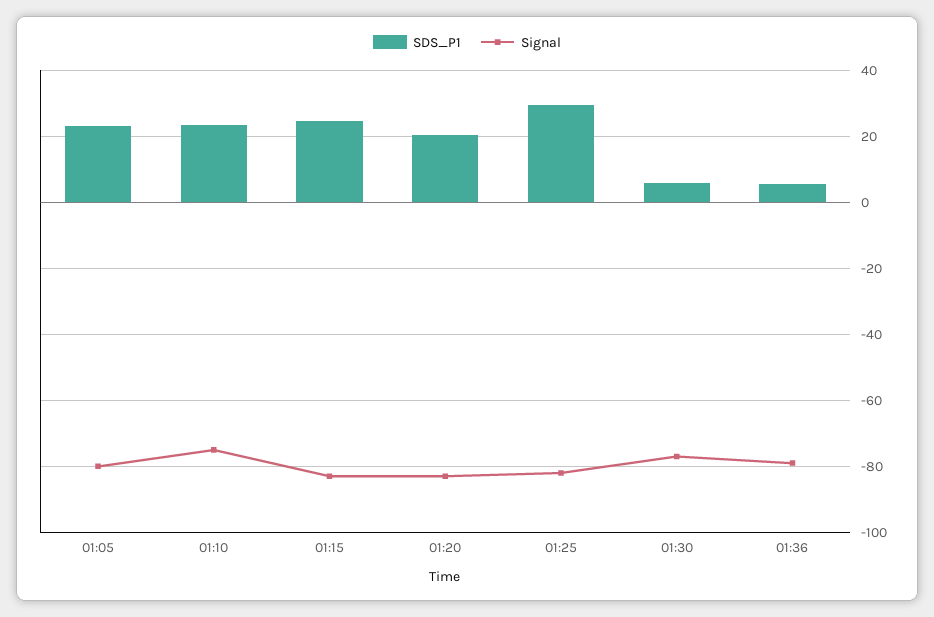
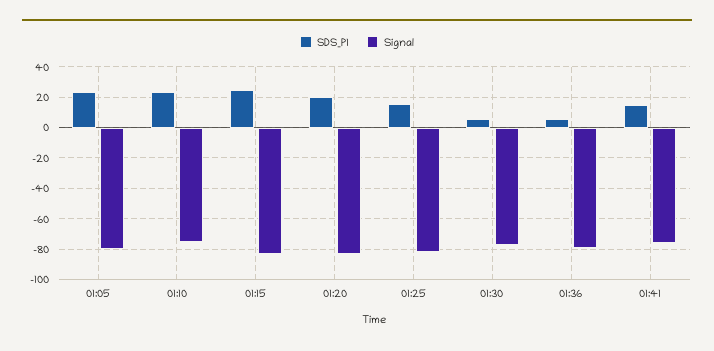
SDS_P1, 01:25: 30 -> 15
SDS_P1, 01:41: none -> 15
Signal, 01:41: none -> -75

